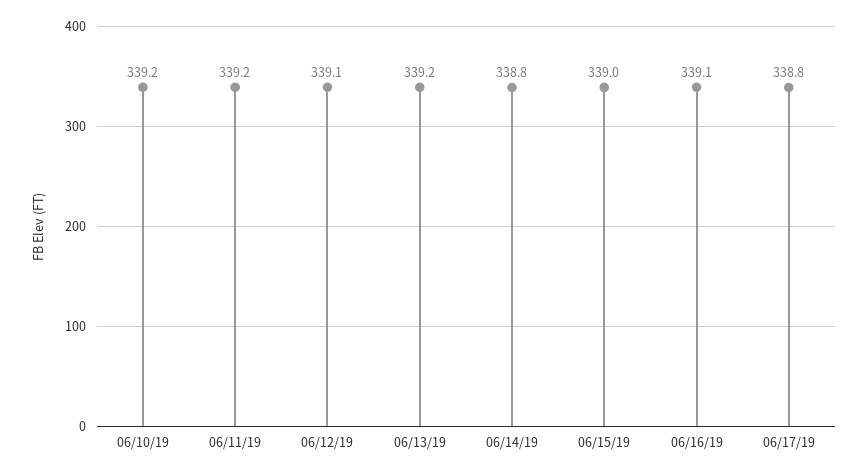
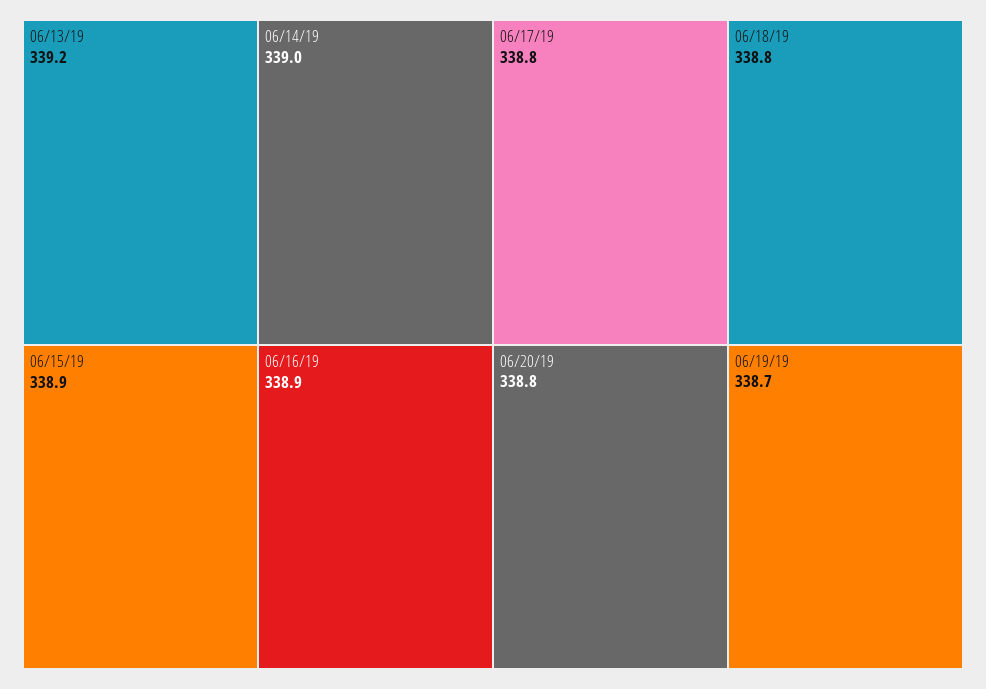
06/10/19: 339.2 -> none
06/11/19: 339.2 -> none
06/12/19: 339.1 -> none
06/14/19: 338.8 -> 339
06/15/19: 339 -> 338.9
06/16/19: 339.1 -> 338.9
06/18/19: none -> 338.8
06/20/19: none -> 338.8
06/19/19: none -> 338.7

